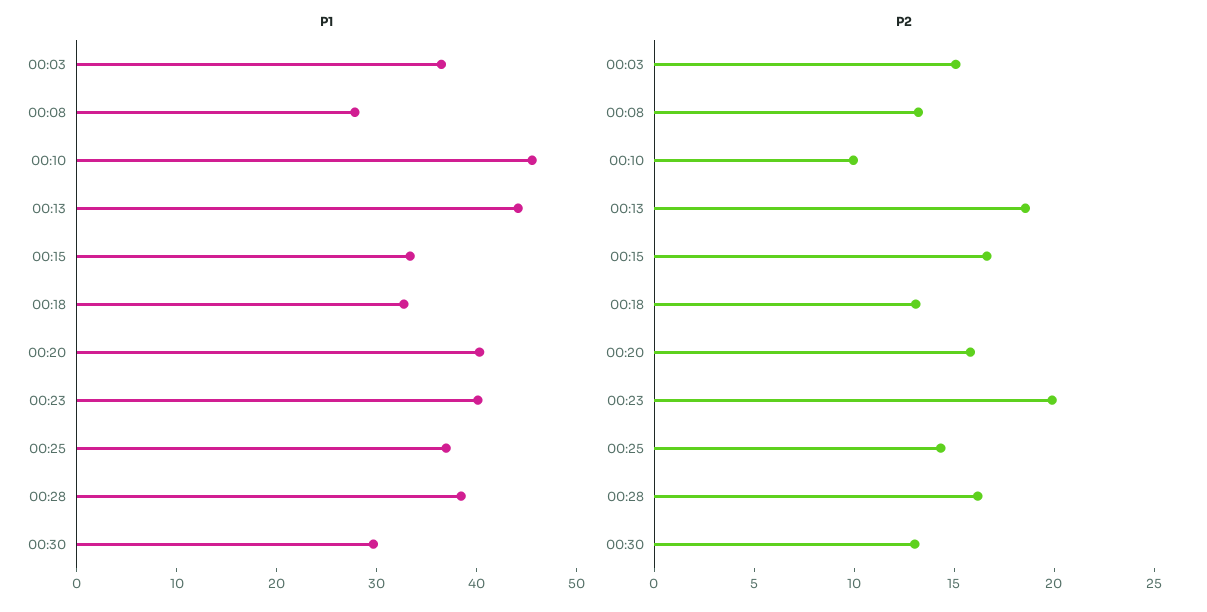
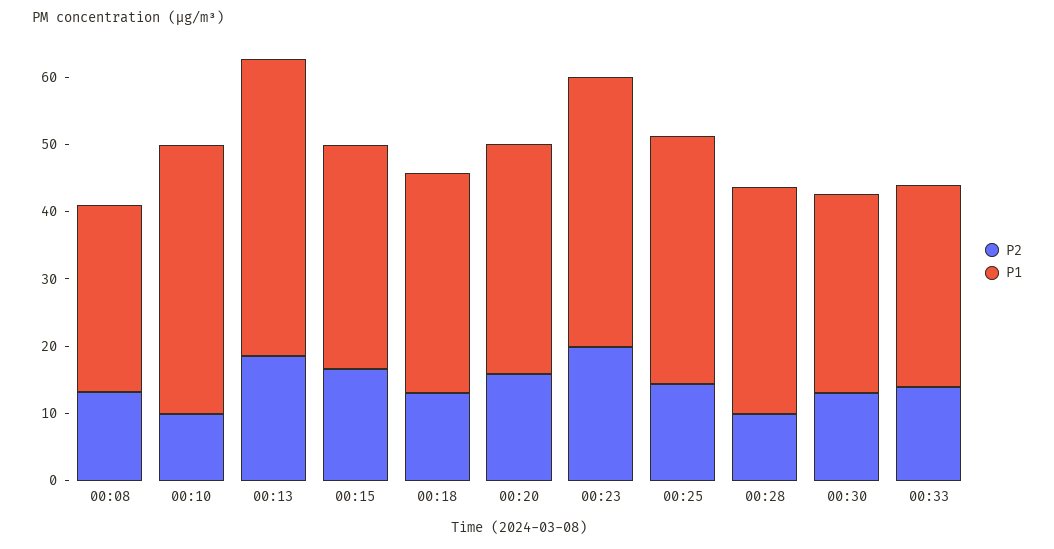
P1, 00:03: 36 -> none
P1, 00:10: 46 -> 40
P1, 00:20: 40 -> 34
P1, 00:28: 38 -> 34
P2, 00:03: 15 -> none
P2, 00:28: 16 -> 10
P2, 00:33: none -> 14
P1, 00:33: none -> 30

